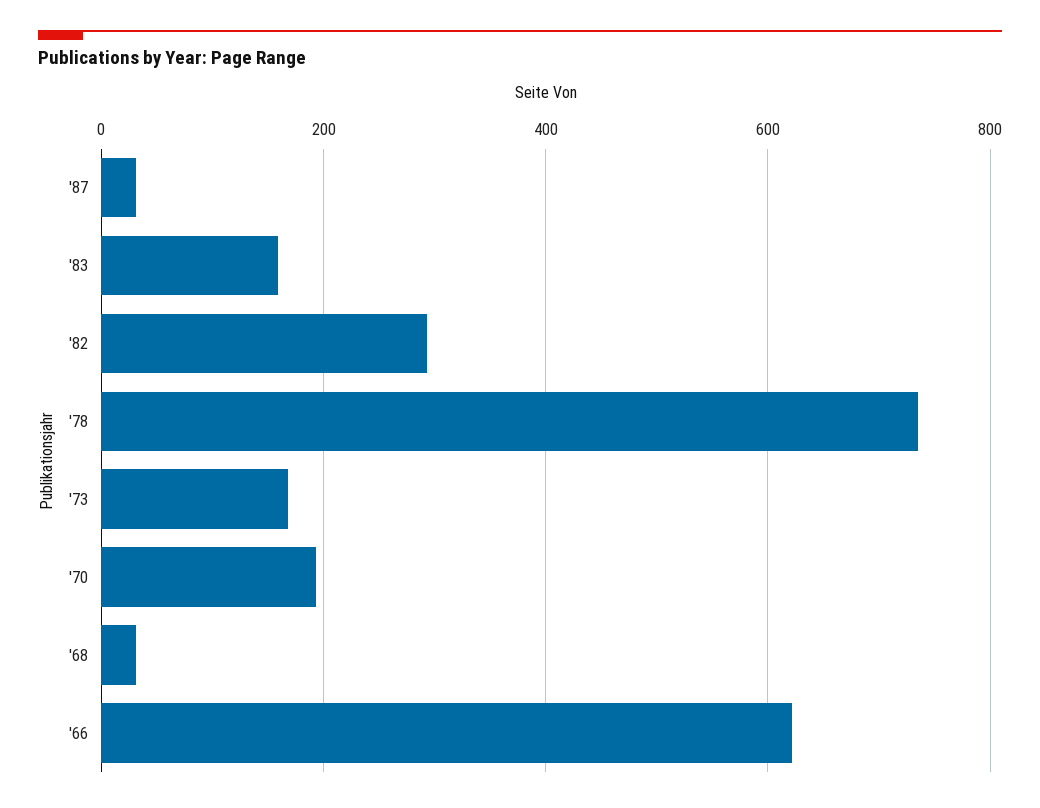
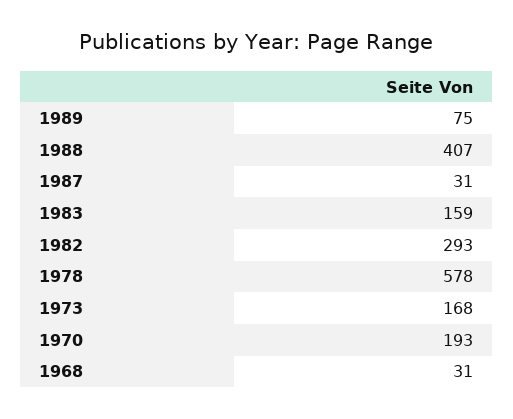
'78: 740 -> 578
'66: 620 -> none
1989: none -> 75
1988: none -> 407

